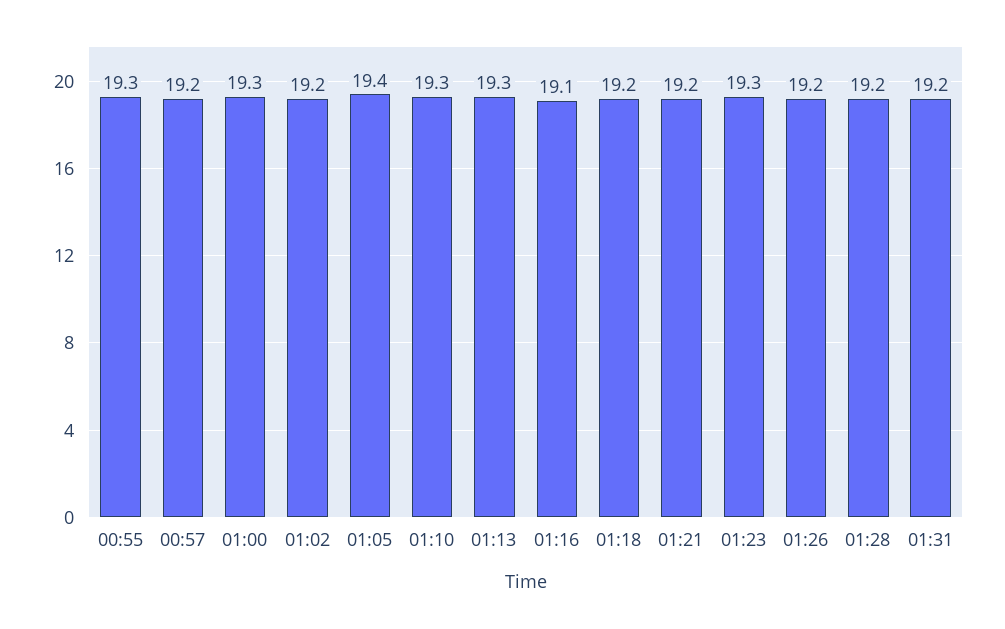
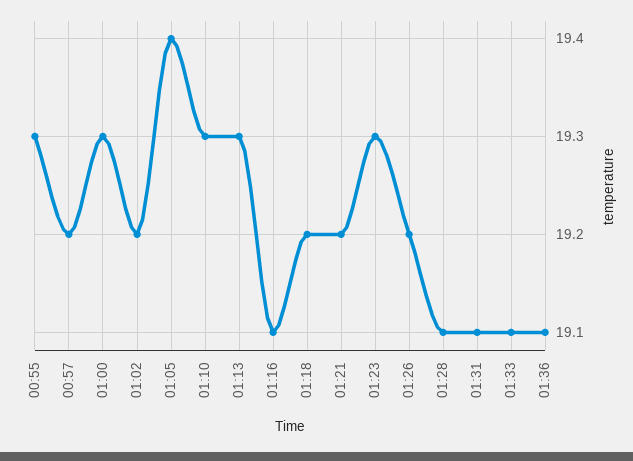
01:28: 19.2 -> 19.1
01:31: 19.2 -> 19.1
01:33: none -> 19.1
01:36: none -> 19.1

